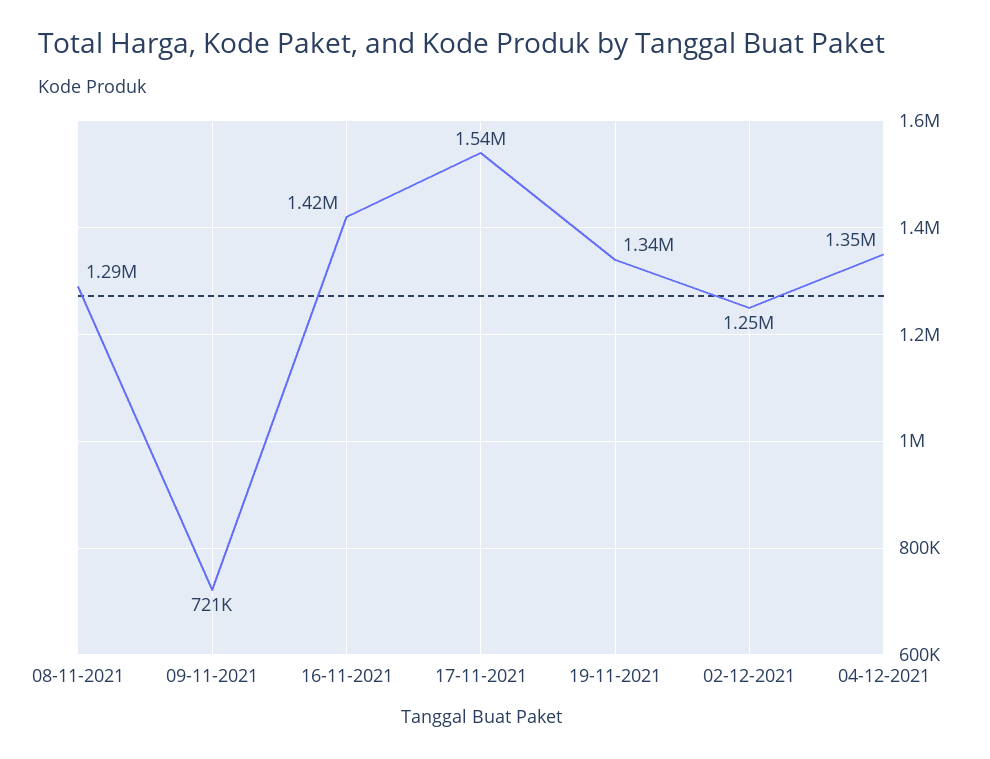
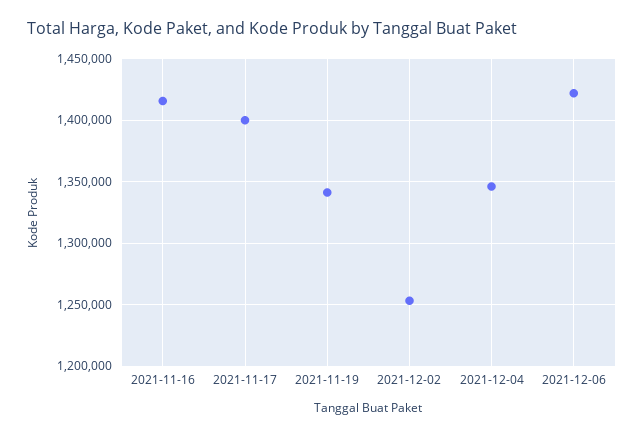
08-11-2021: 1290000 -> none
09-11-2021: 721000 -> none
17-11-2021: 1540000 -> 1400000
2021-12-06: none -> 1420000

